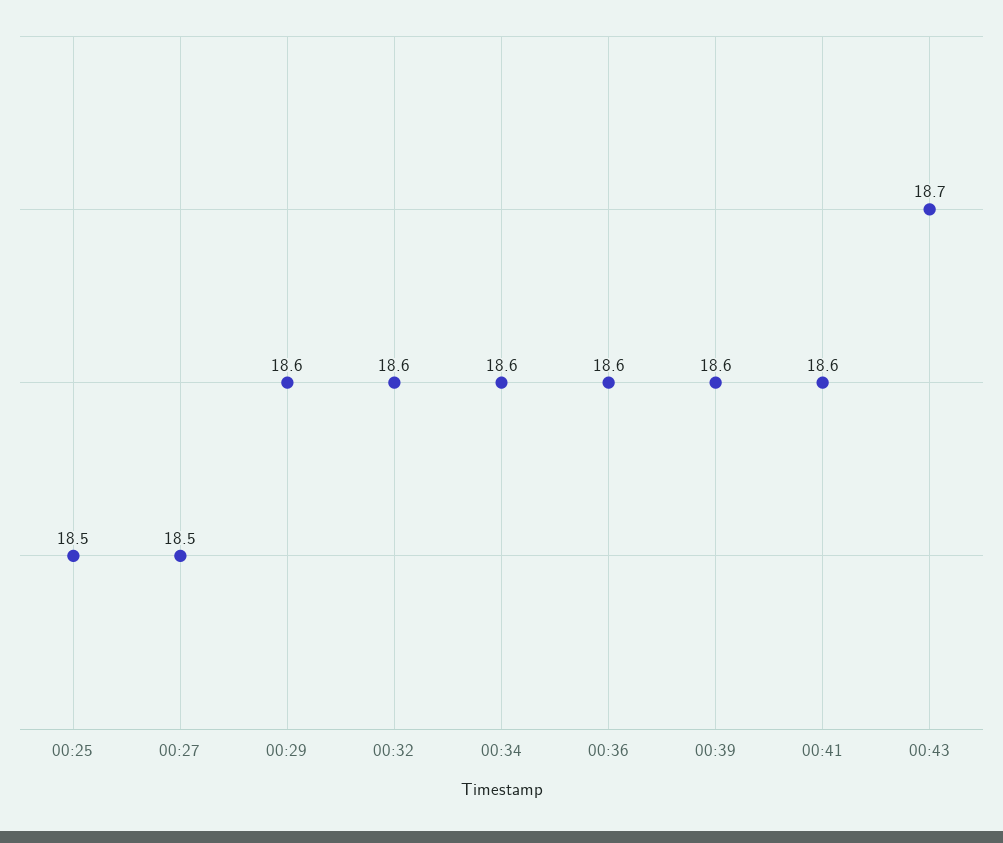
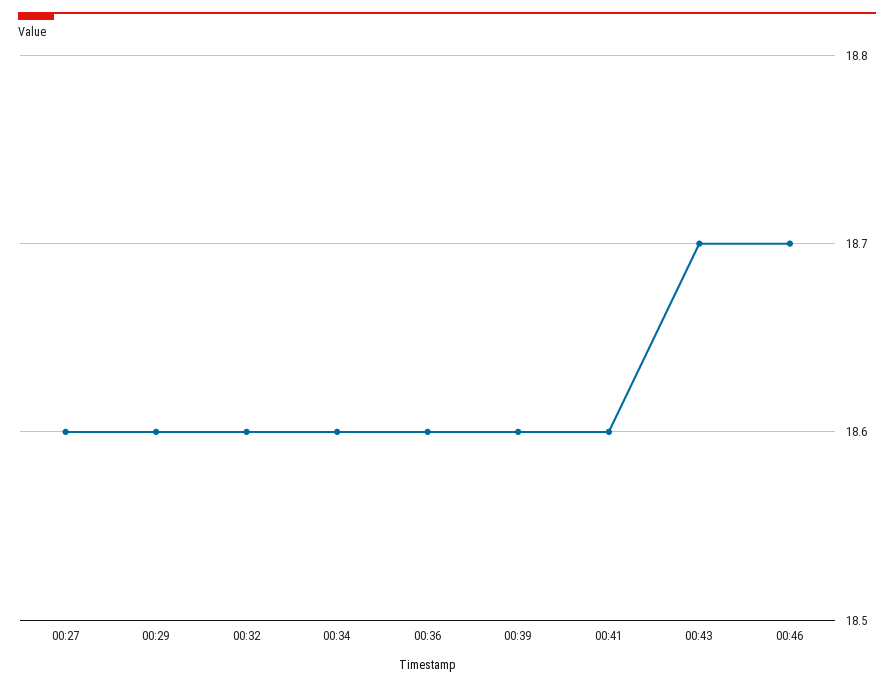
00:25: 18.5 -> none
00:27: 18.5 -> 18.6
00:46: none -> 18.7

